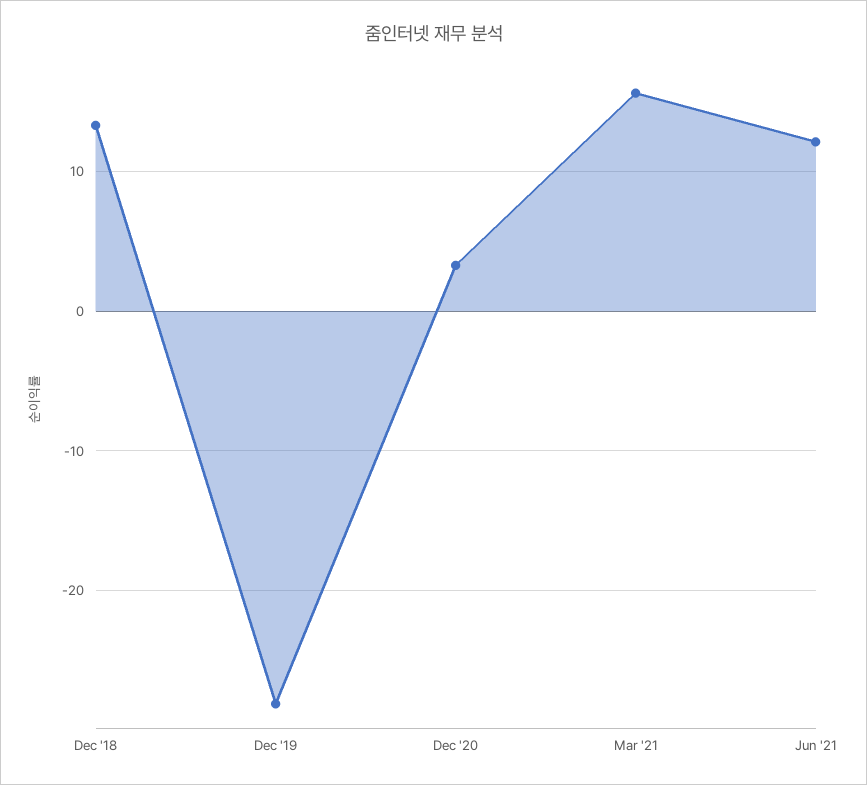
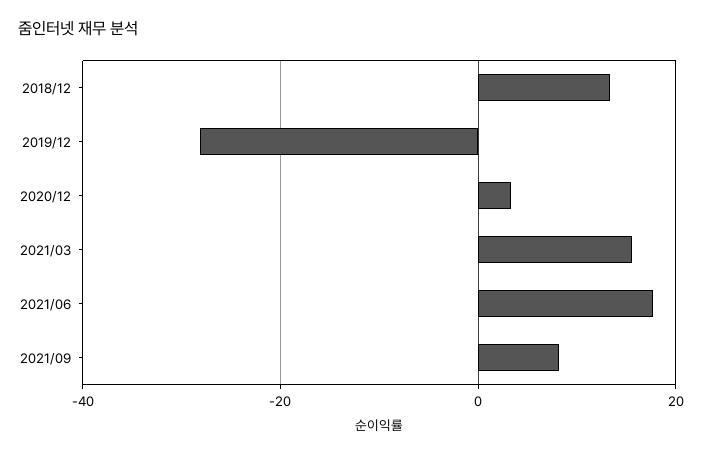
Jun '21: 12 -> 18
2021/09: none -> 8

